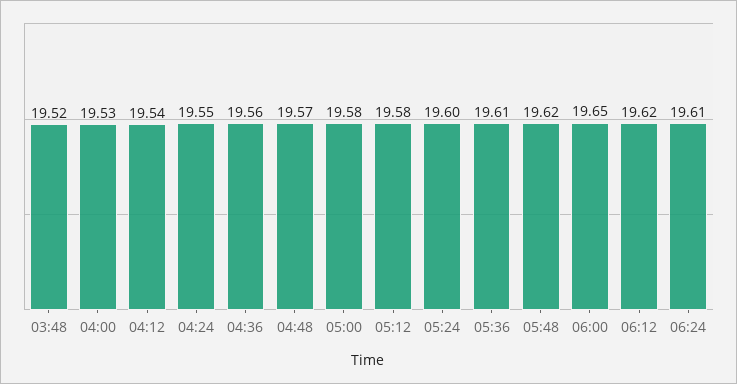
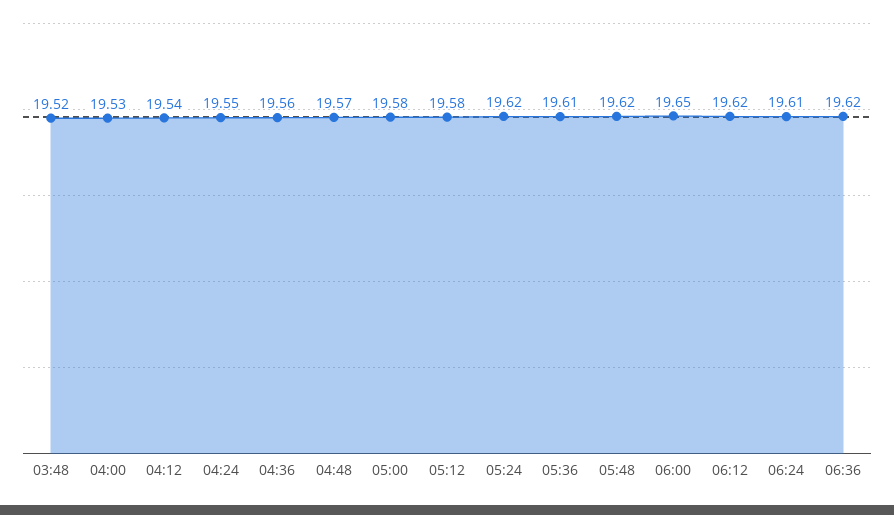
05:24: 19.6 -> 19.62
06:36: none -> 19.62

